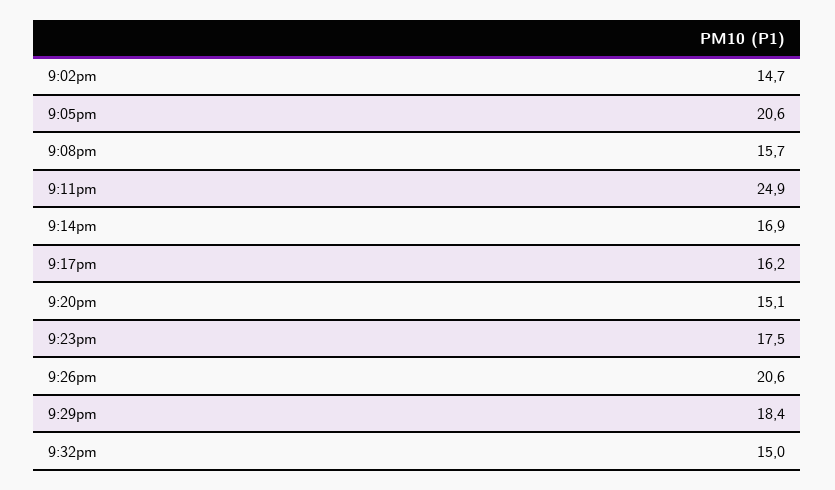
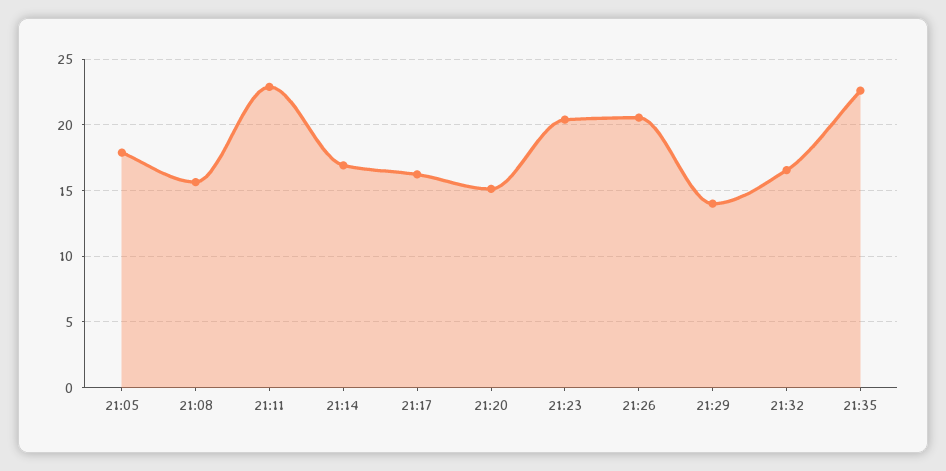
9:02pm: 14.7 -> none
9:05pm: 20.6 -> 18
9:11pm: 24.9 -> 23
9:23pm: 17.5 -> 20.5
9:29pm: 18.4 -> 14
9:32pm: 15 -> 16.5
21:35: none -> 22.5

